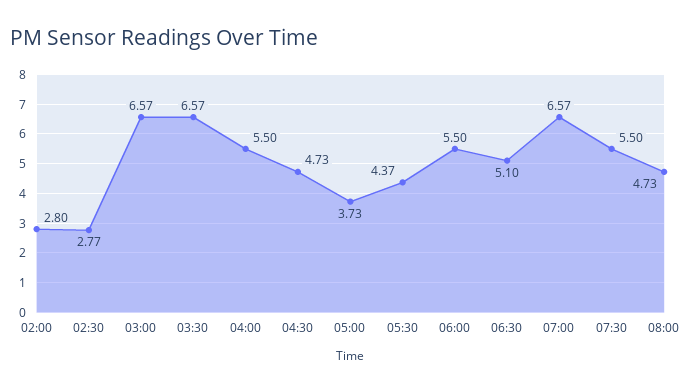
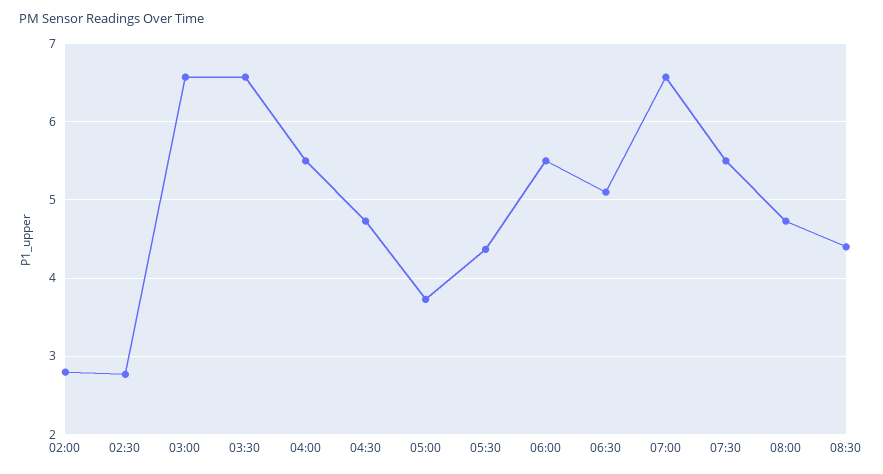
08:30: none -> 4.4

